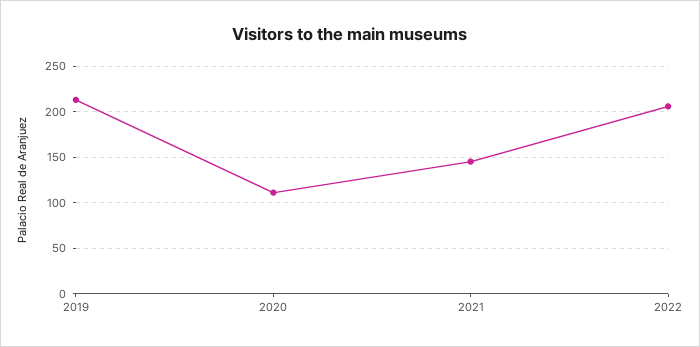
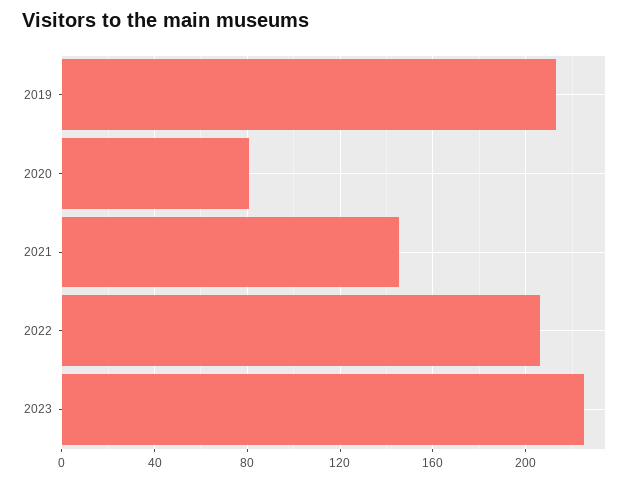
2020: 110 -> 80
2023: none -> 225

